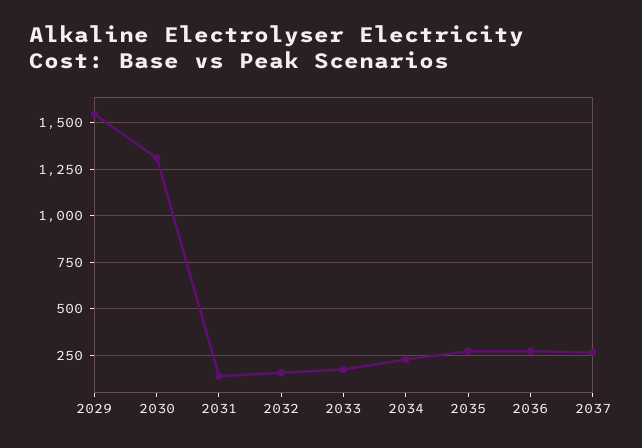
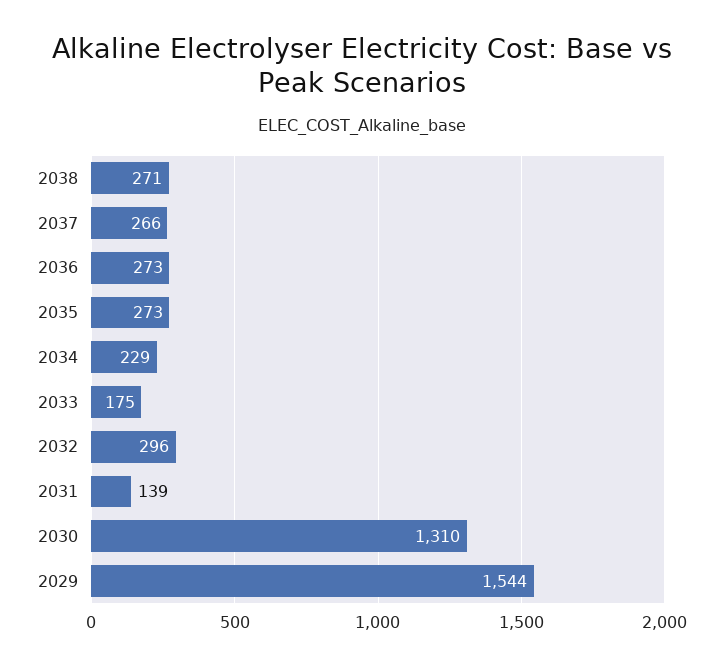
2032: 150 -> 296
2038: none -> 271

